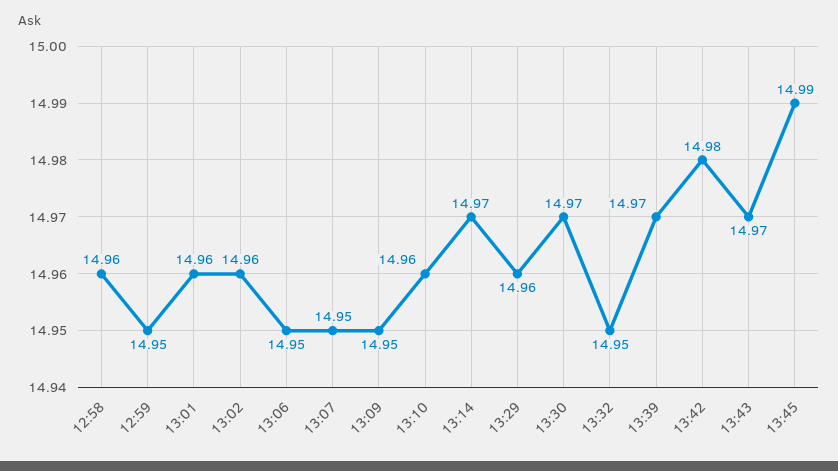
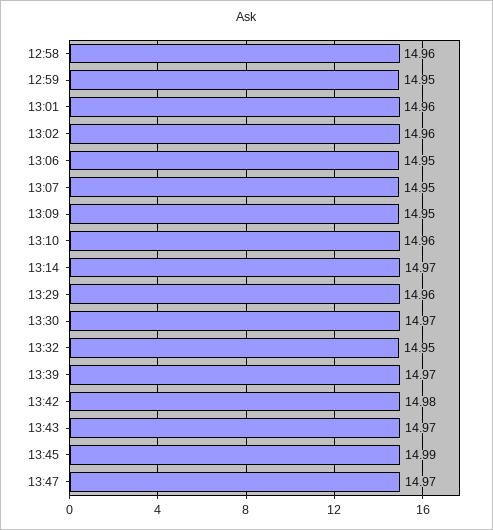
13:47: none -> 14.97

